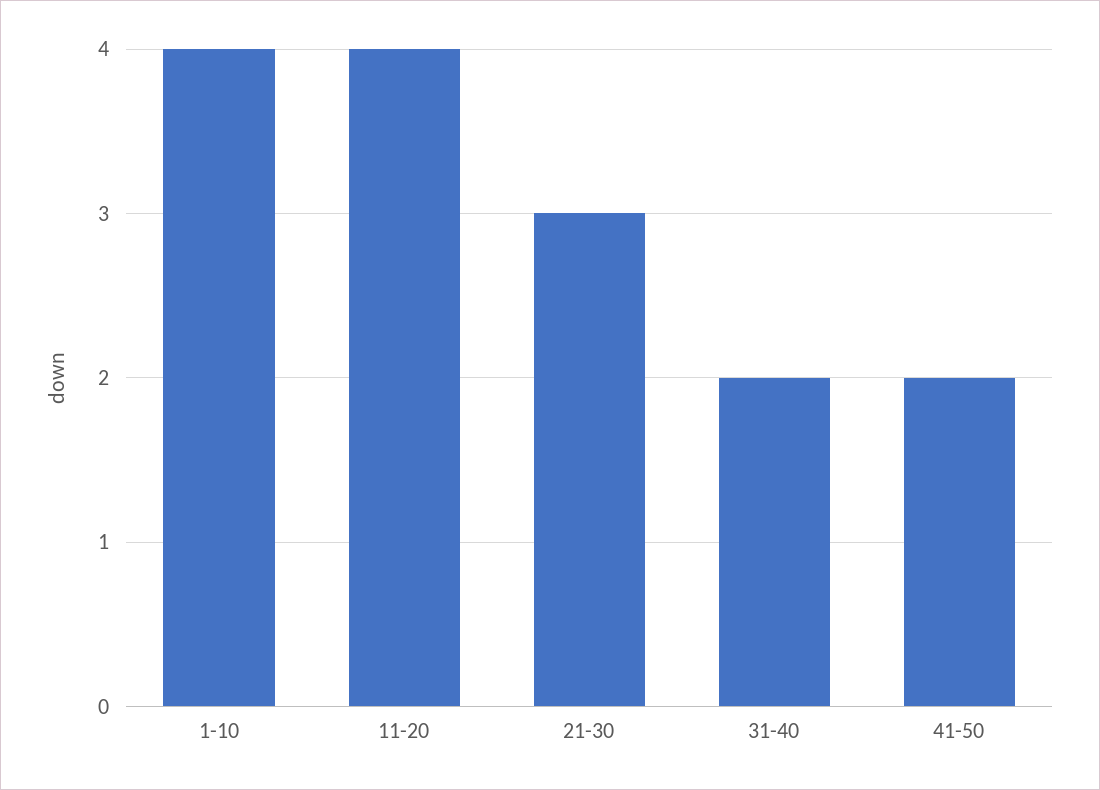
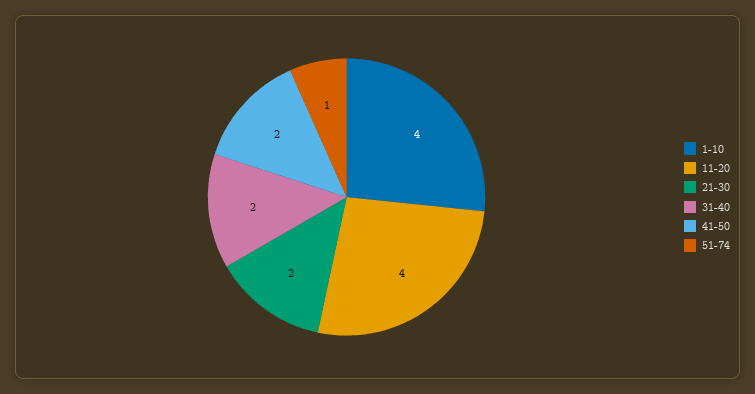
21-30: 3 -> 2
51-74: none -> 1

